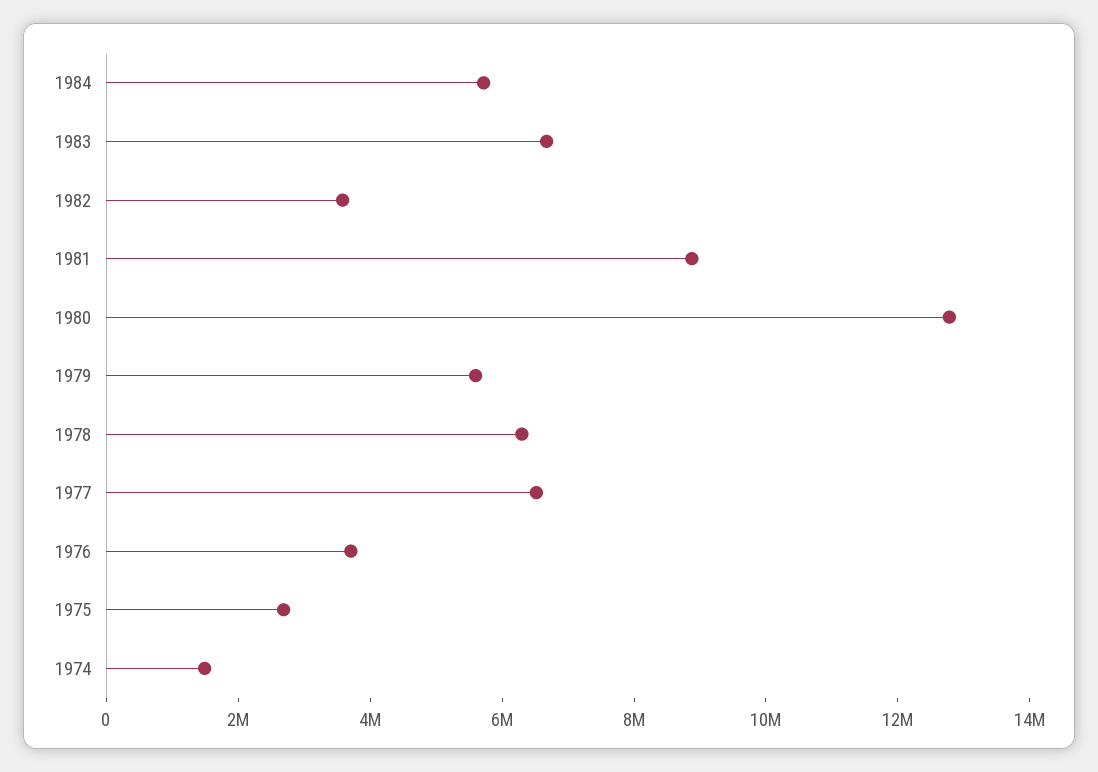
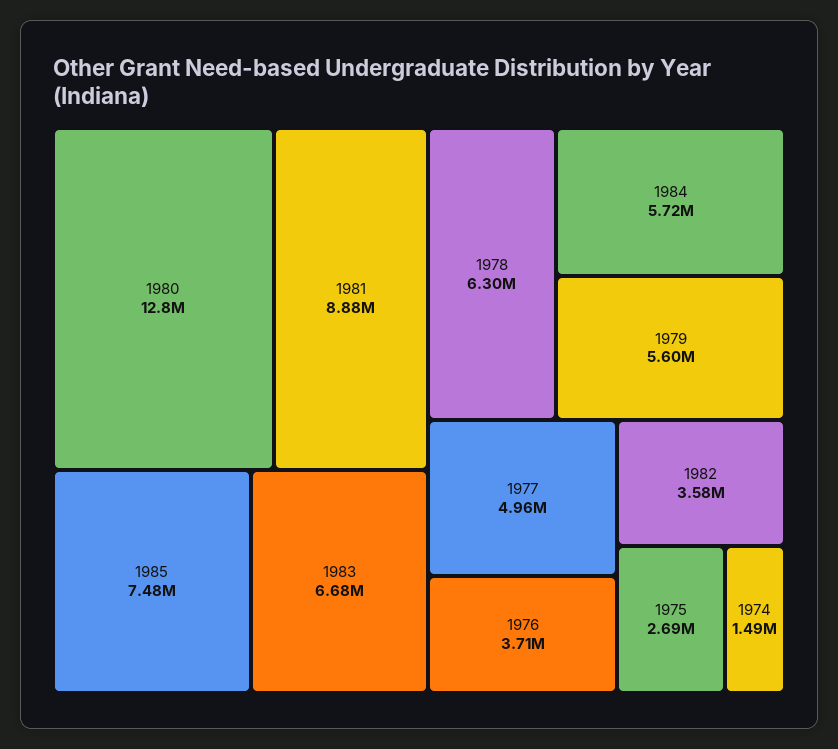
1977: 6500000 -> 4960000
1985: none -> 7480000

